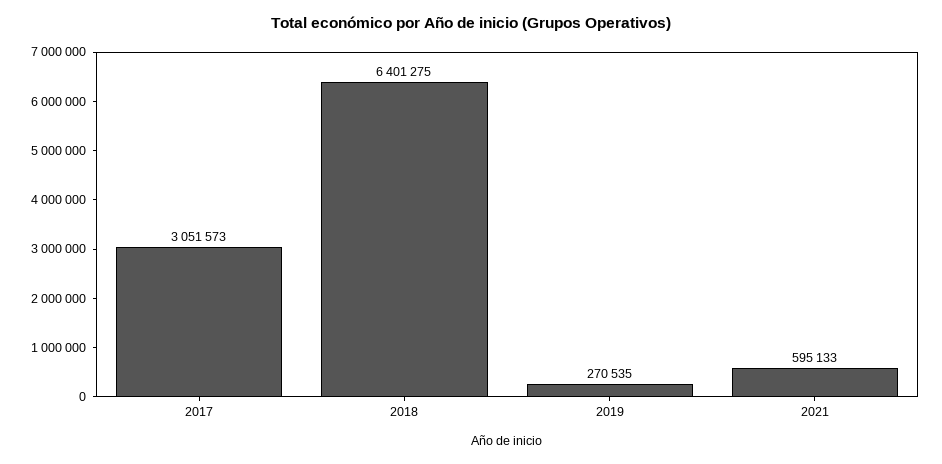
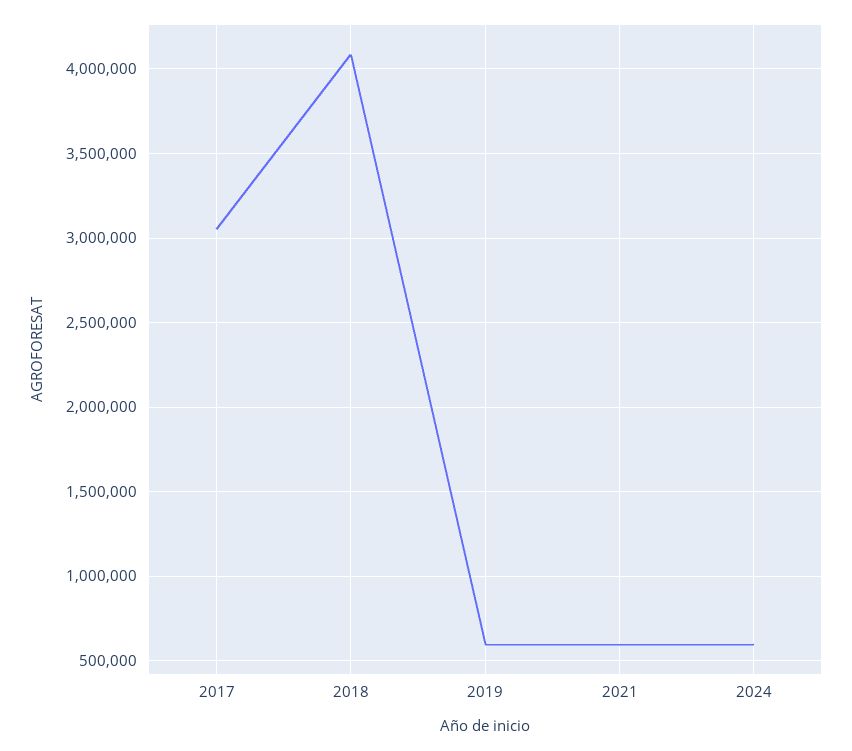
2018: 6401275 -> 4100000
2019: 270535 -> 600000
2024: none -> 600000

